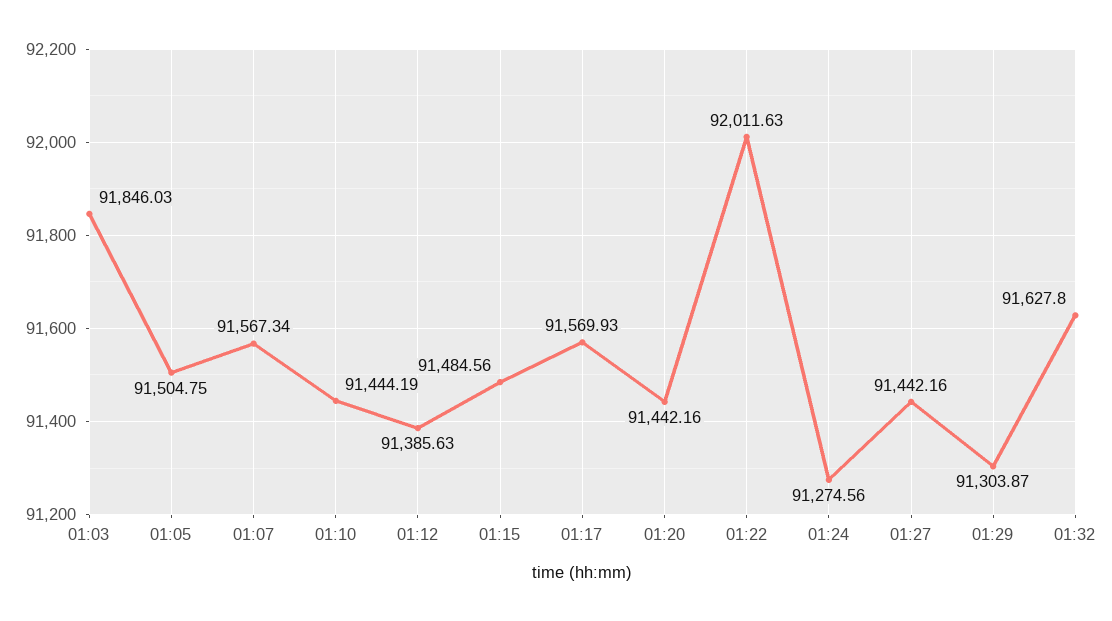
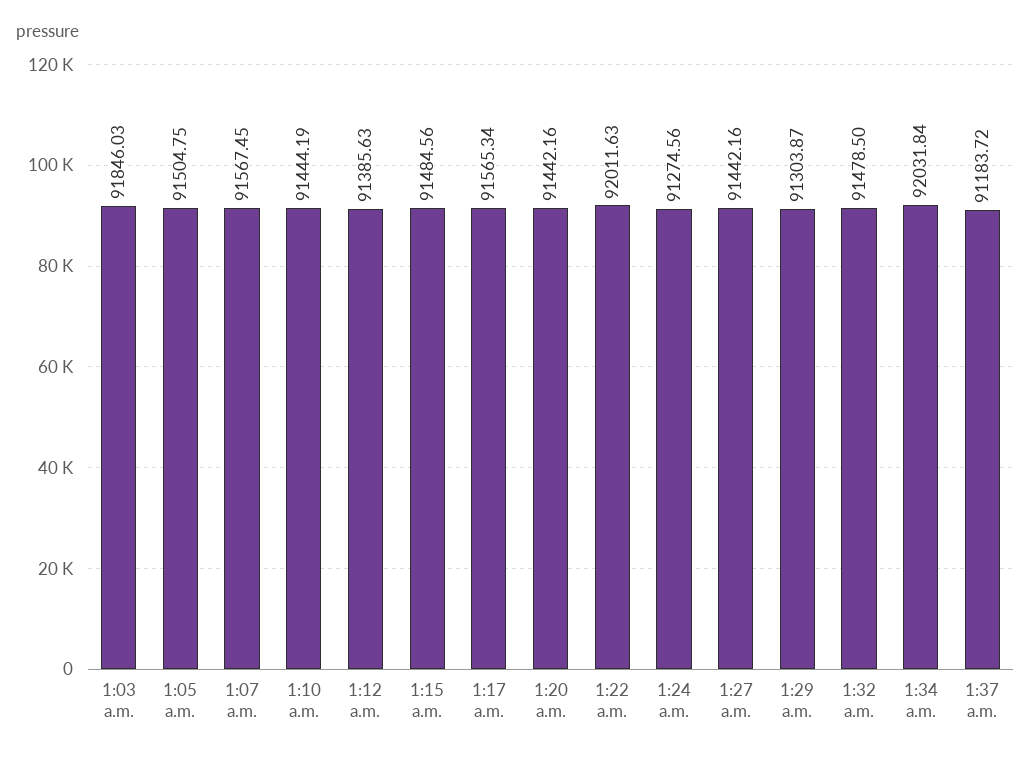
01:07: 91567.34 -> 91567.45
01:17: 91569.93 -> 91565.34
01:32: 91627.8 -> 91478.5
1:34 a.m.: none -> 92031.84
1:37 a.m.: none -> 91183.72

